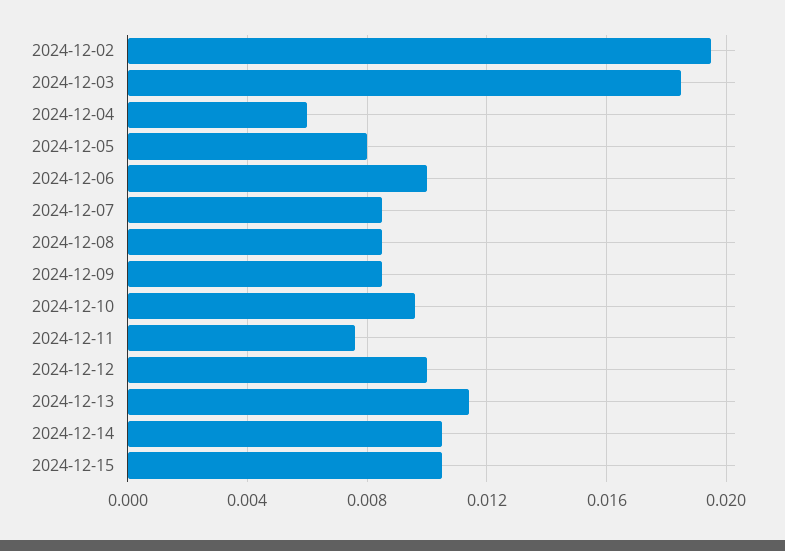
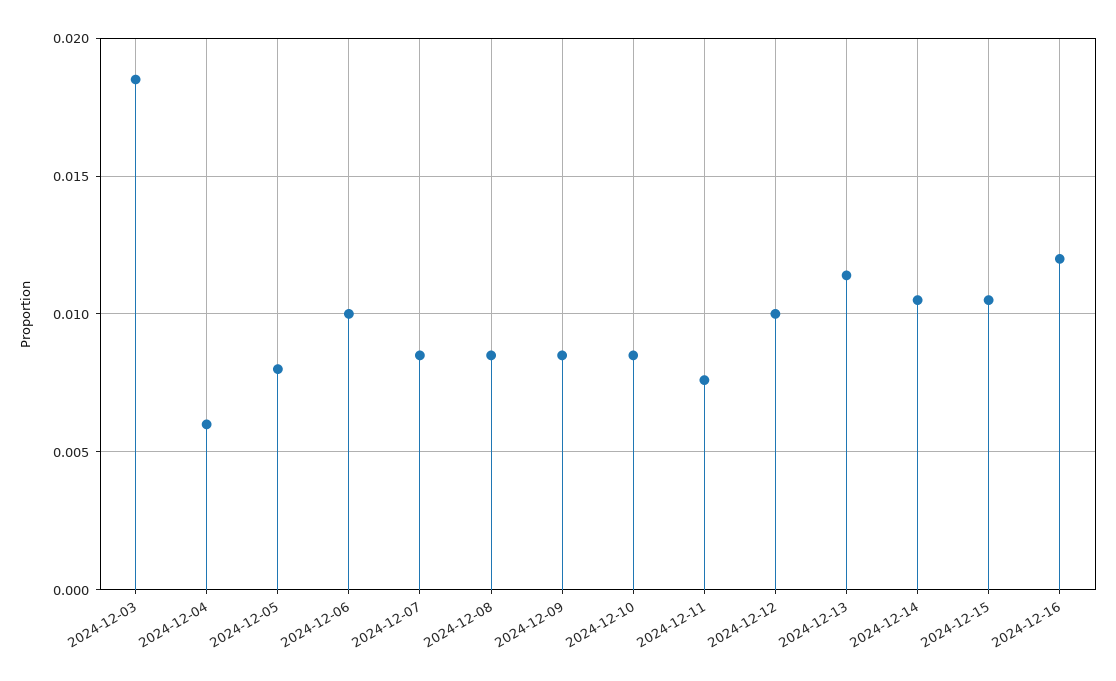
2024-12-02: 0.0195 -> none
2024-12-10: 0.0095 -> 0.0085
2024-12-16: none -> 0.012

